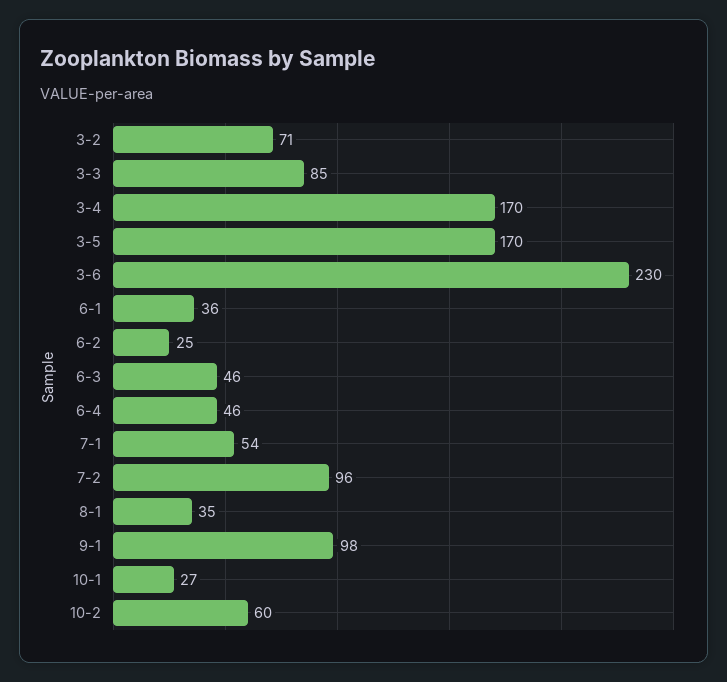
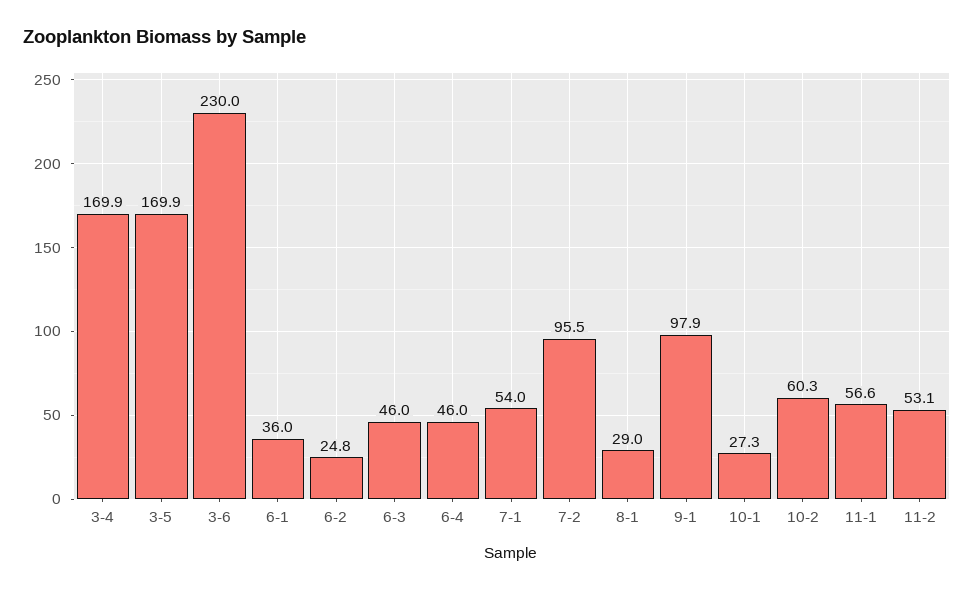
3-2: 71 -> none
3-3: 85 -> none
8-1: 35 -> 29
11-1: none -> 56.6
11-2: none -> 53.1

